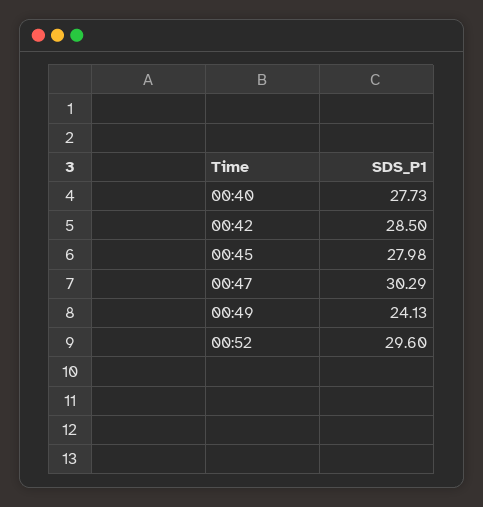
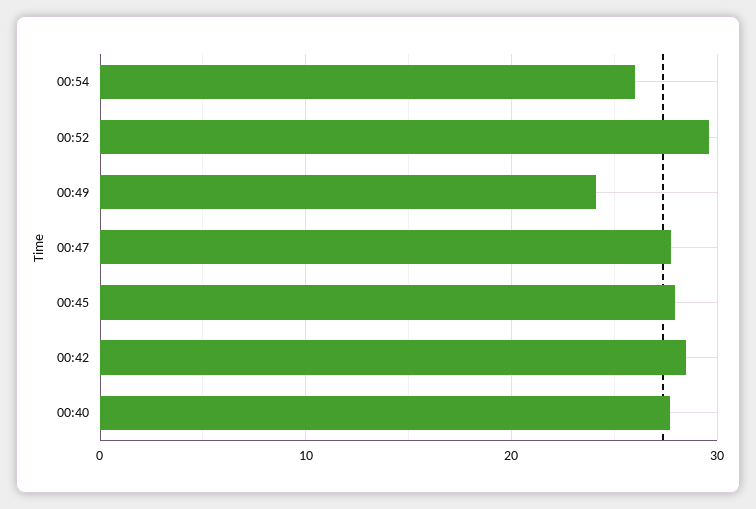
00:47: 30.29 -> 28
00:54: none -> 26

